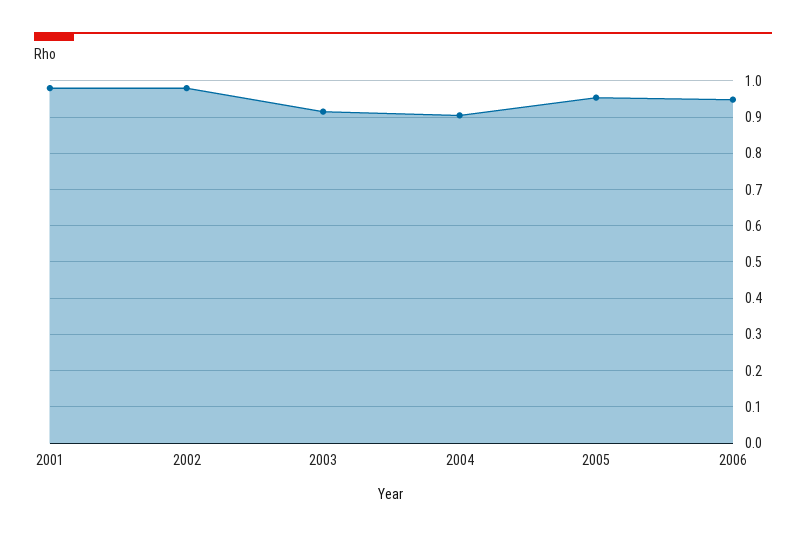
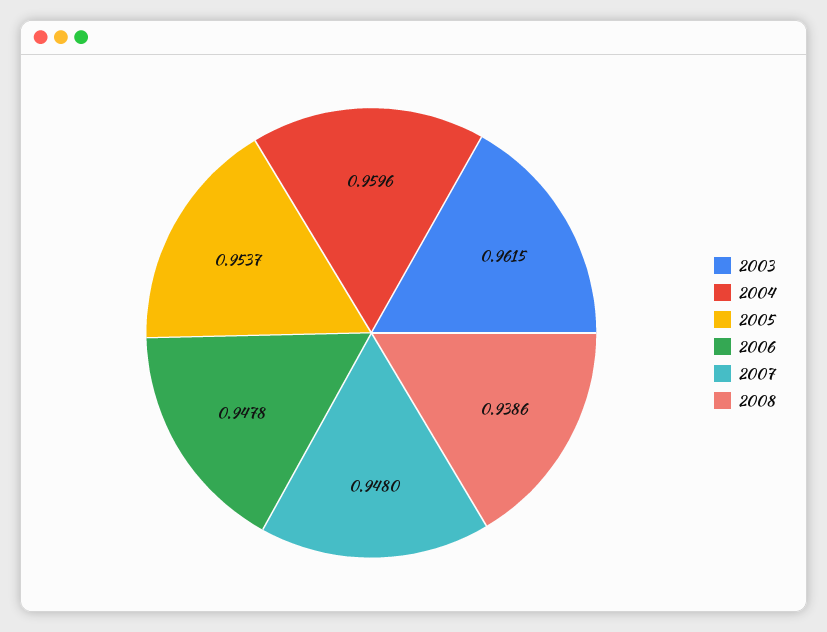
2001: 0.98 -> none
2002: 0.98 -> none
2003: 0.92 -> 0.9615
2004: 0.9 -> 0.9596
2007: none -> 0.948
2008: none -> 0.9386

